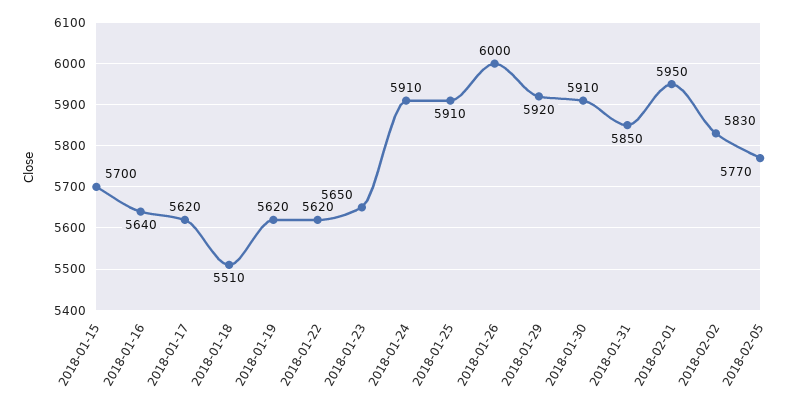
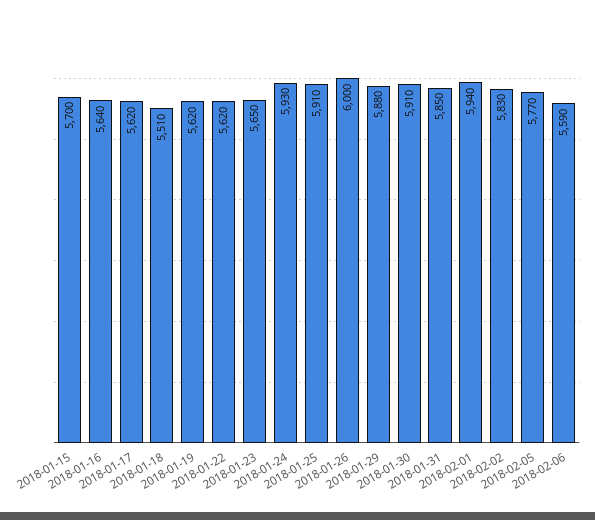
2018-01-24: 5910 -> 5930
2018-01-29: 5920 -> 5880
2018-02-01: 5950 -> 5940
2018-02-06: none -> 5590

